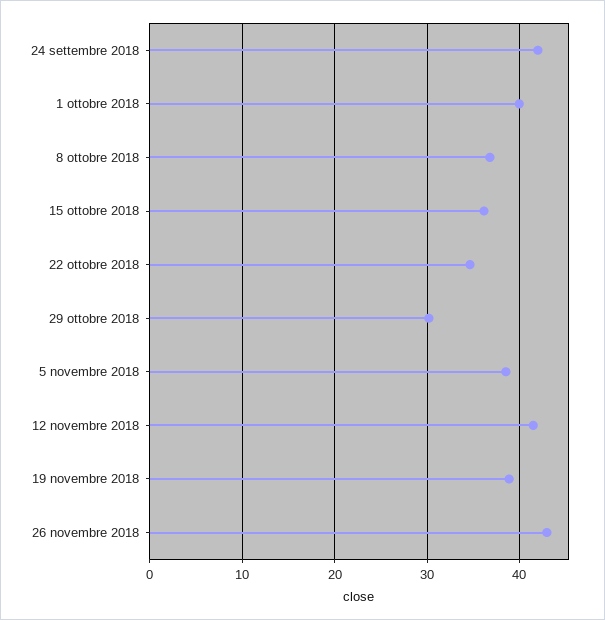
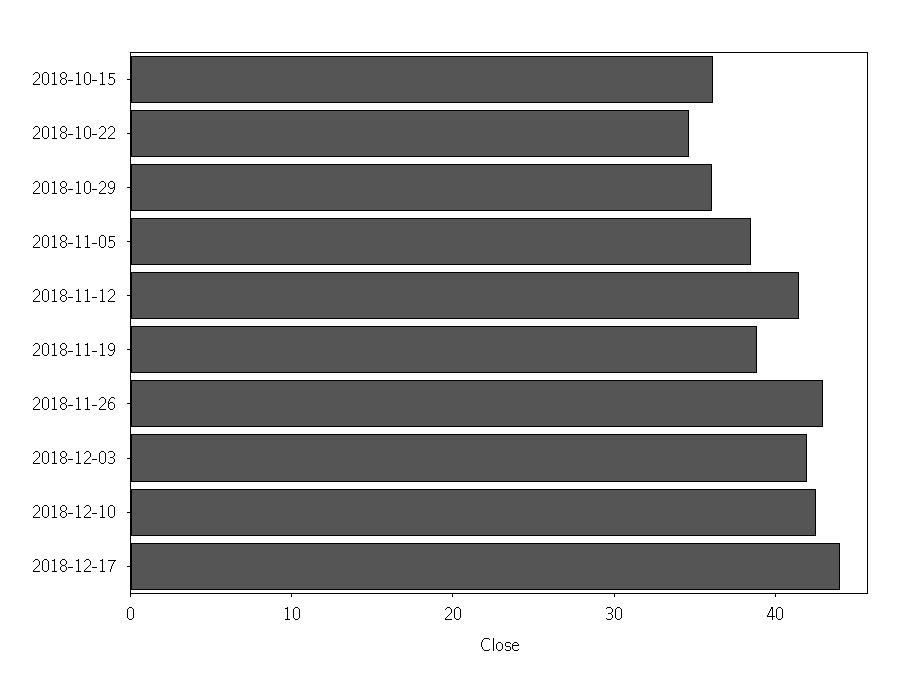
24 settembre 2018: 42 -> none
1 ottobre 2018: 40 -> none
8 ottobre 2018: 37 -> none
29 ottobre 2018: 30 -> 36
2018-12-03: none -> 42
2018-12-10: none -> 42
2018-12-17: none -> 44

